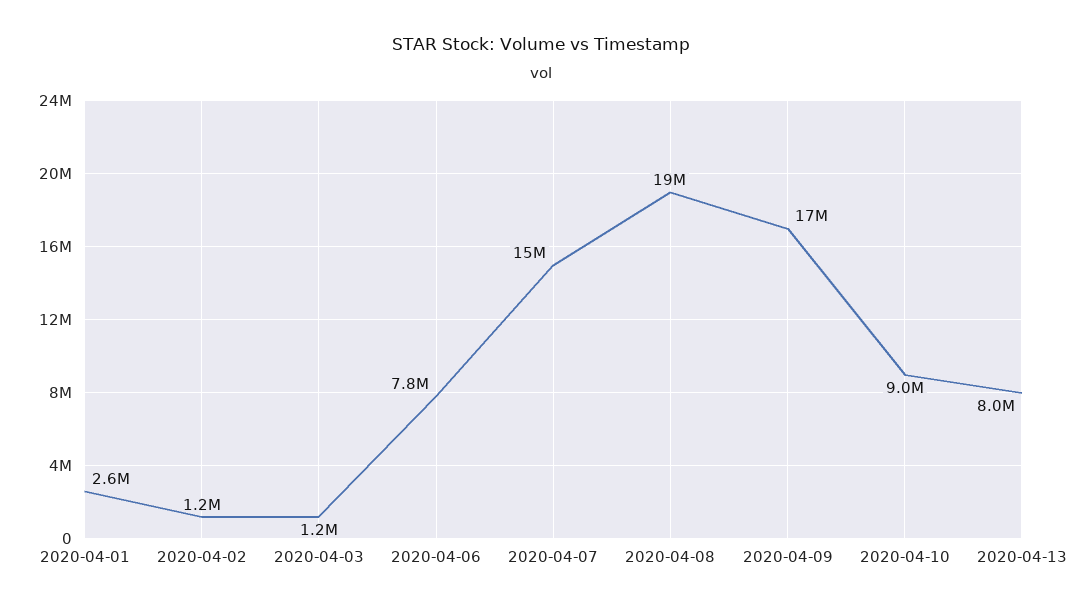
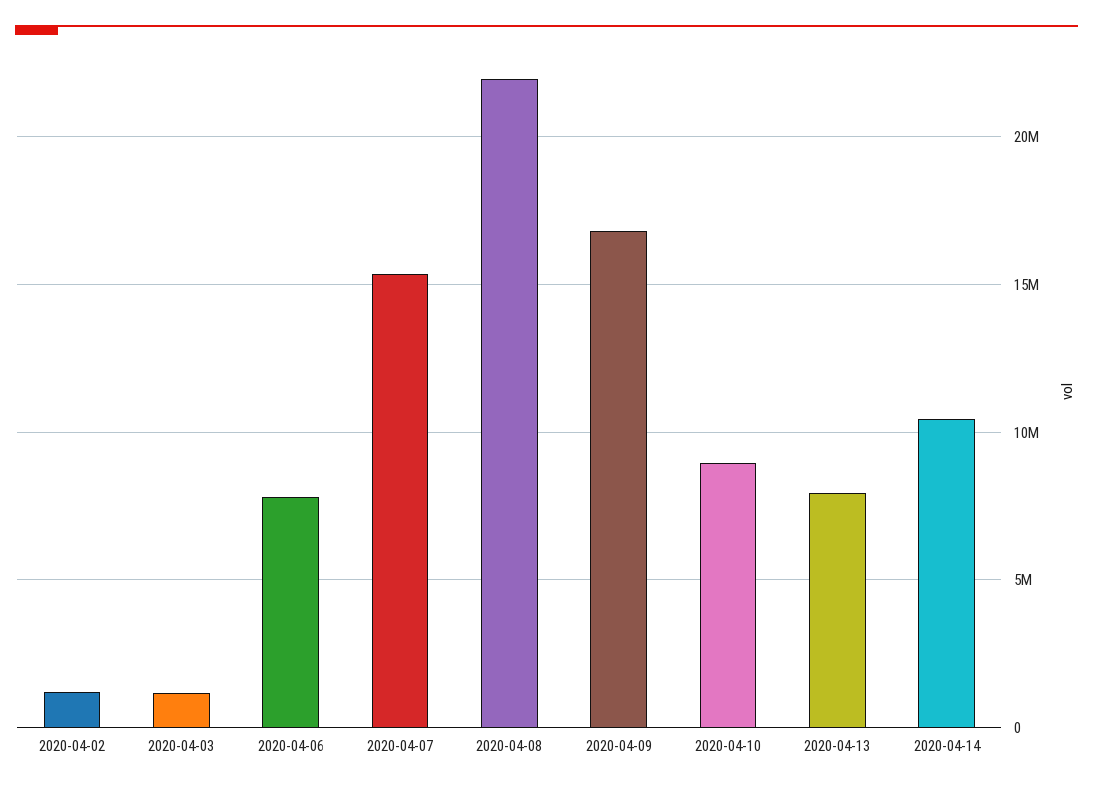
2020-04-01: 2600000 -> none
2020-04-08: 19000000 -> 22000000
2020-04-14: none -> 10500000

